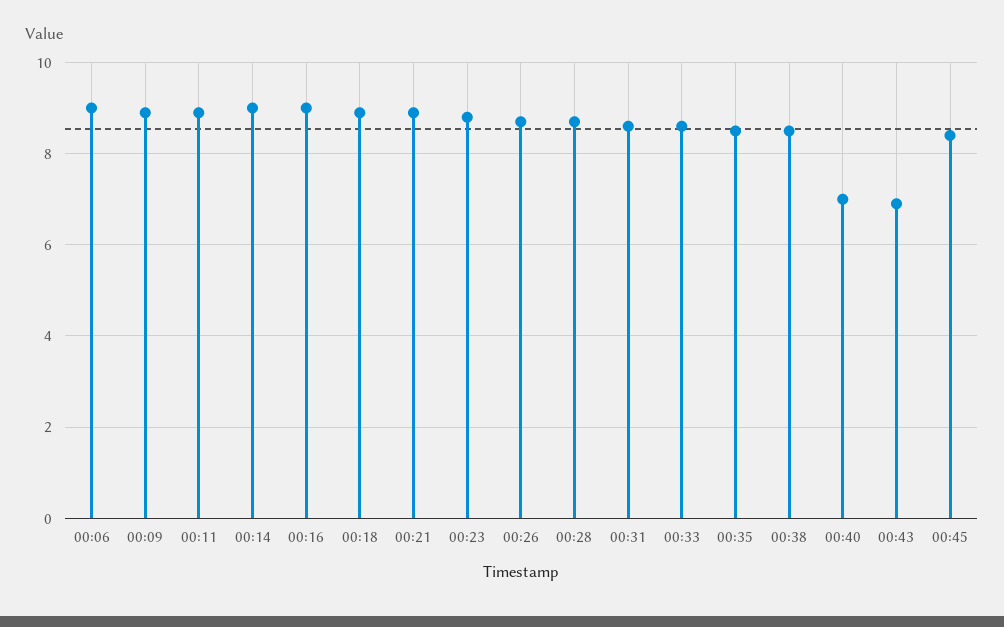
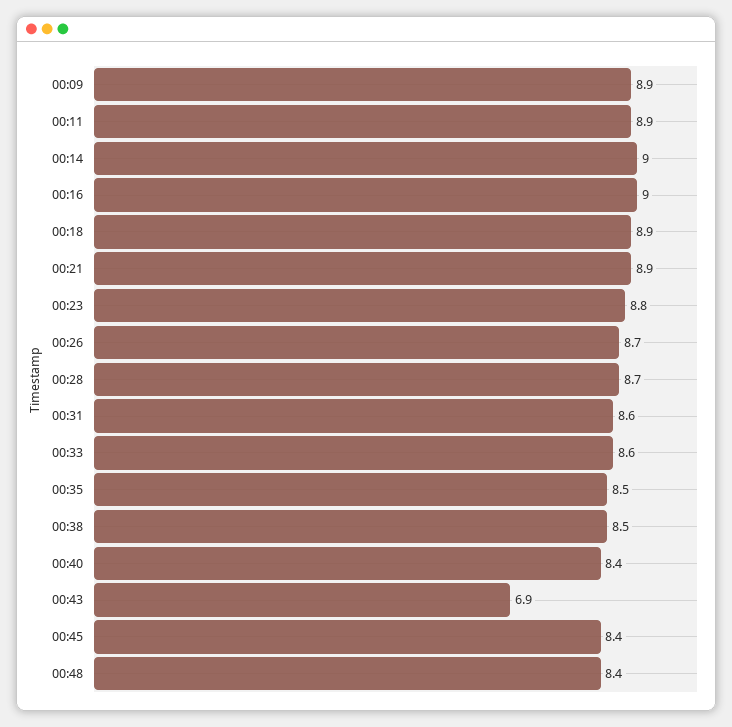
00:06: 9 -> none
00:40: 7 -> 8.4
00:48: none -> 8.4

